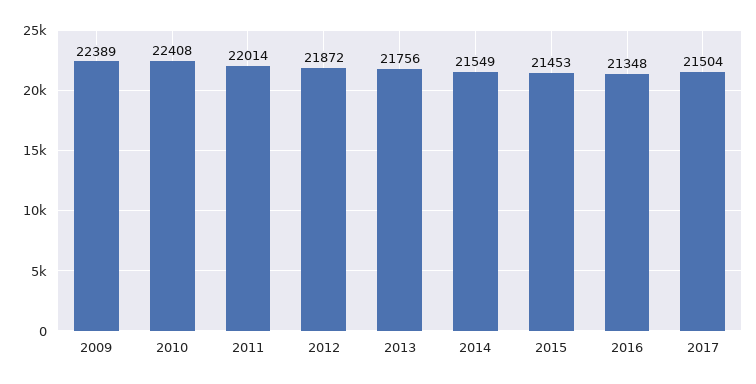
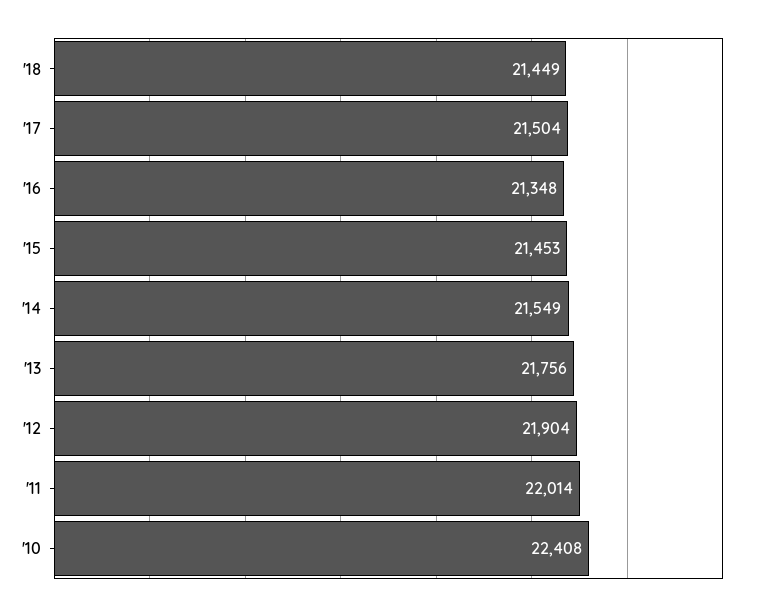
2009: 22389 -> none
2012: 21872 -> 21904
'18: none -> 21449

